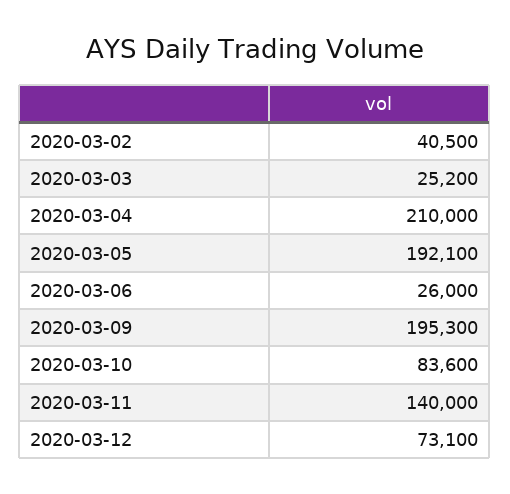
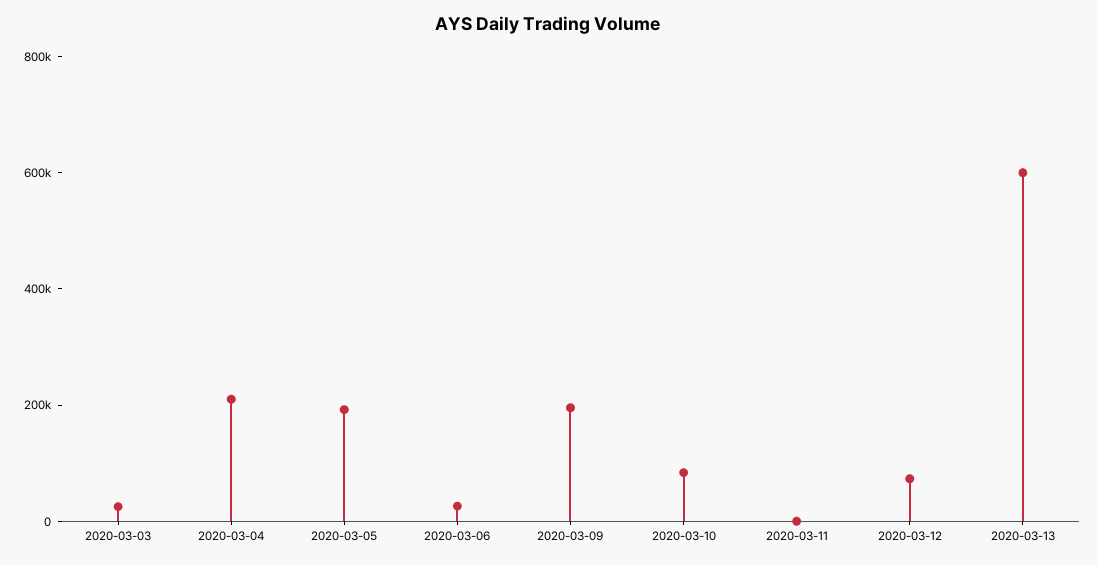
2020-03-02: 40500 -> none
2020-03-11: 140000 -> 0
2020-03-13: none -> 600000

